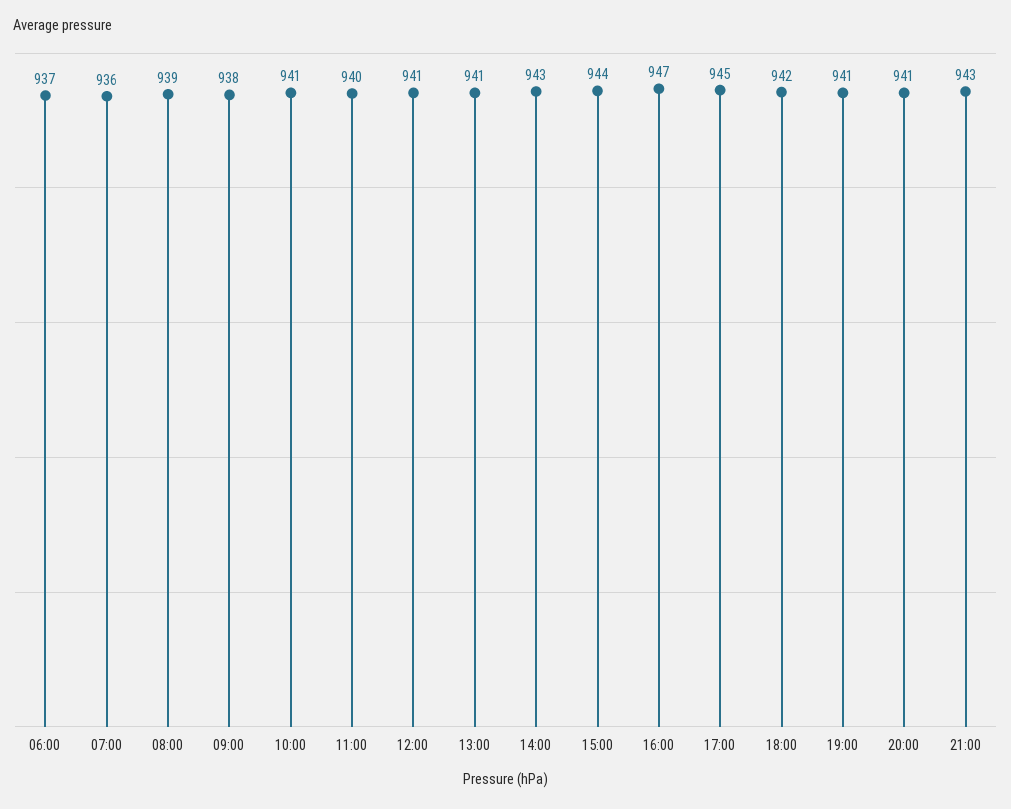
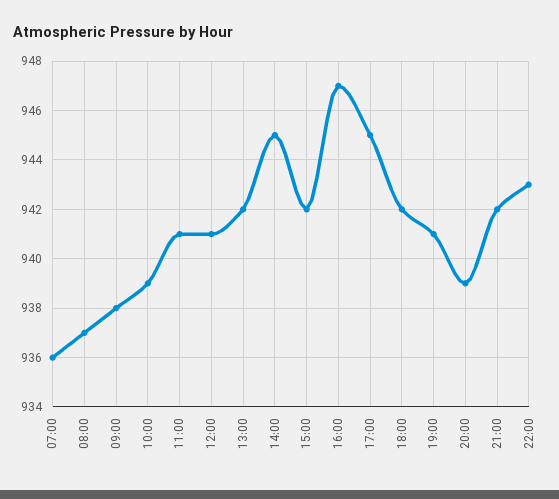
06:00: 937 -> none
08:00: 939 -> 937
10:00: 941 -> 939
11:00: 940 -> 941
13:00: 941 -> 942
14:00: 943 -> 945
15:00: 944 -> 942
20:00: 941 -> 939
21:00: 943 -> 942
22:00: none -> 943

